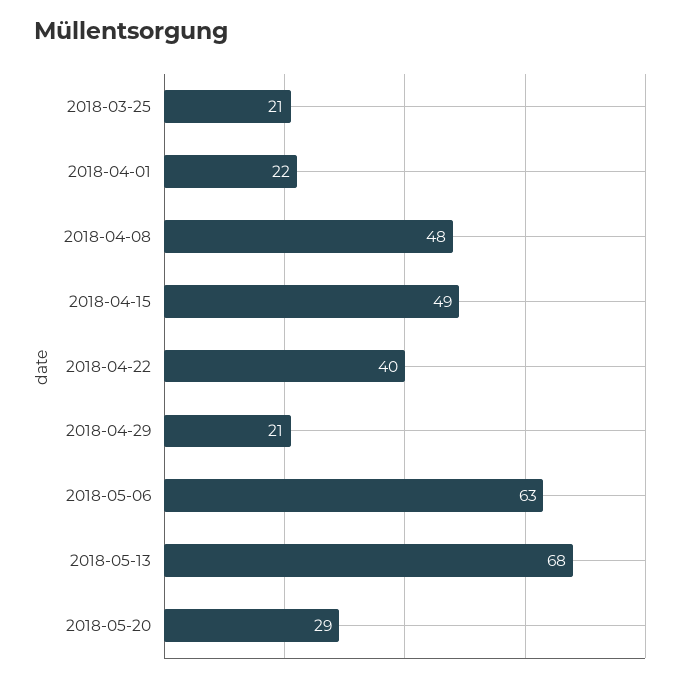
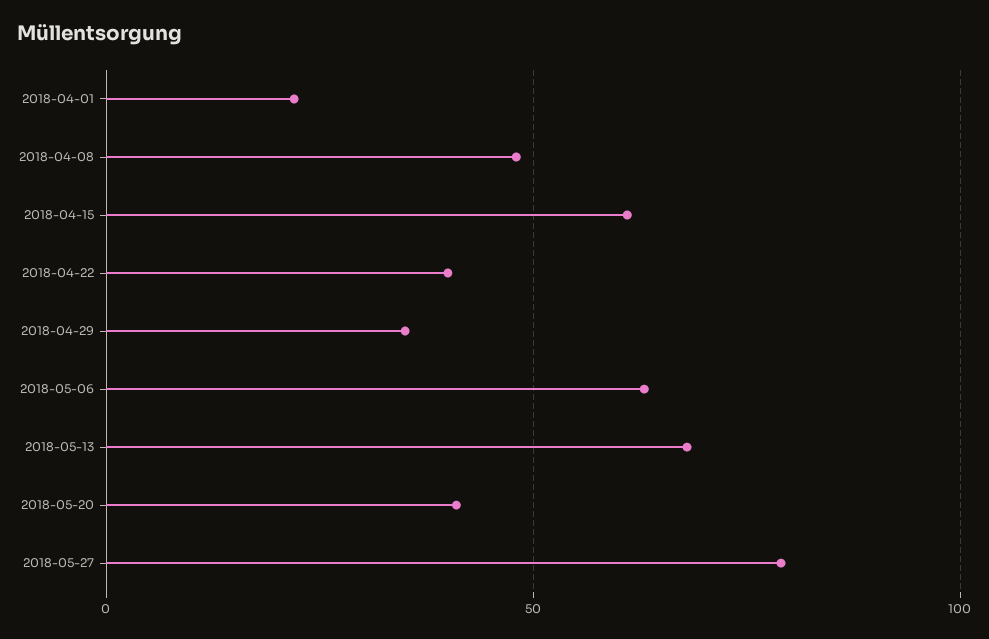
2018-03-25: 21 -> none
2018-04-15: 49 -> 60
2018-04-29: 21 -> 35
2018-05-20: 29 -> 40
2018-05-27: none -> 80

